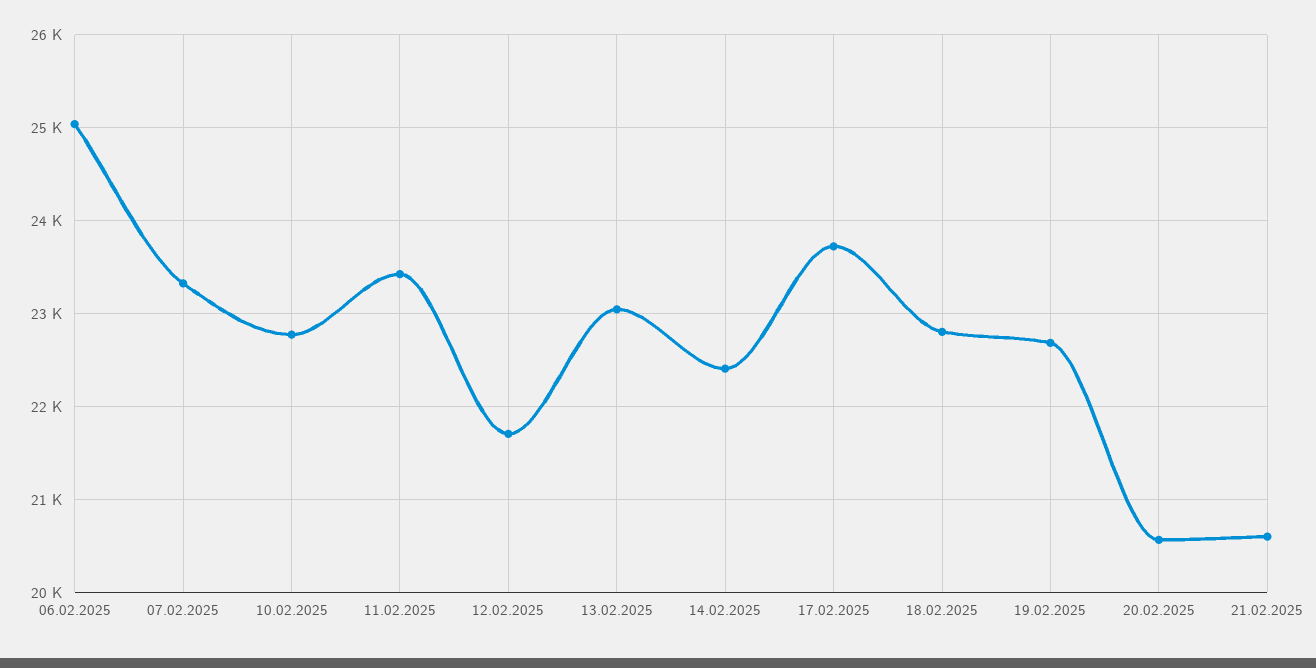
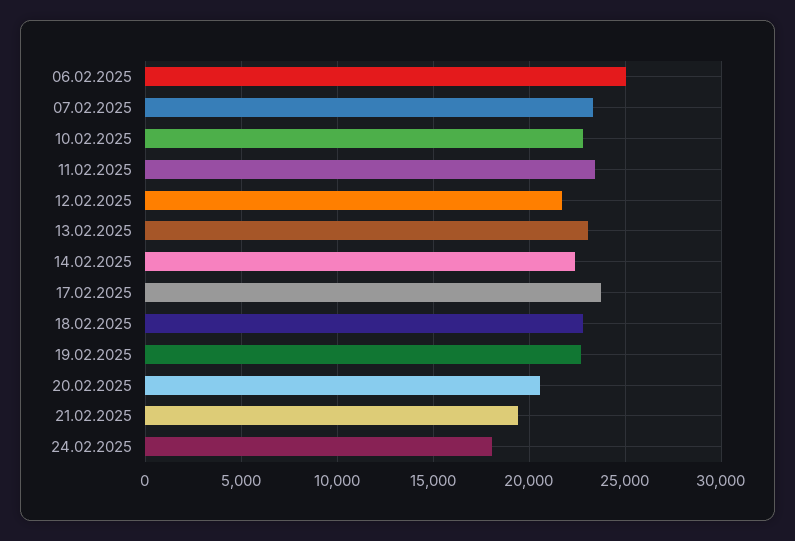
21.02.2025: 20600 -> 19500
24.02.2025: none -> 18000

